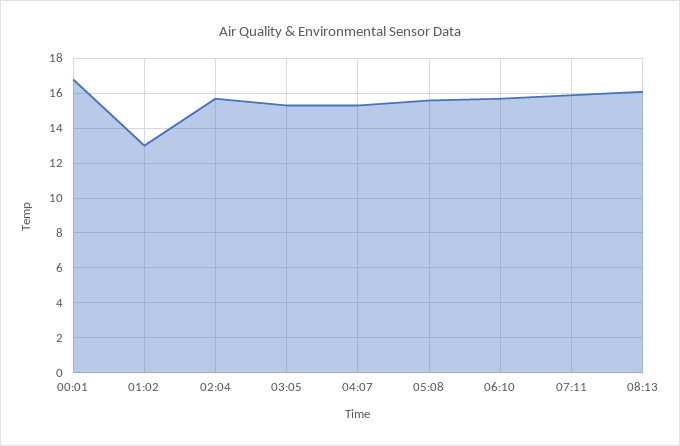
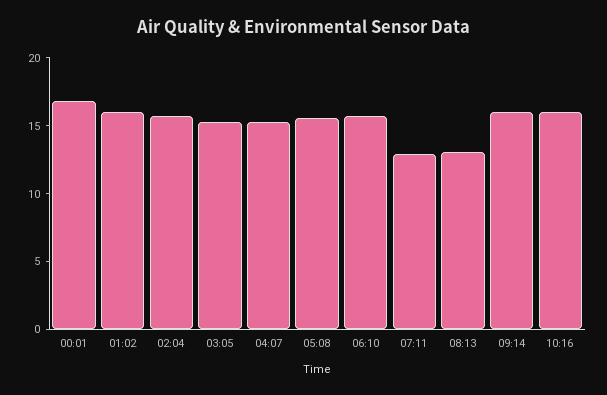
01:02: 13 -> 16
07:11: 16 -> 13
08:13: 16 -> 13
09:14: none -> 16
10:16: none -> 16

